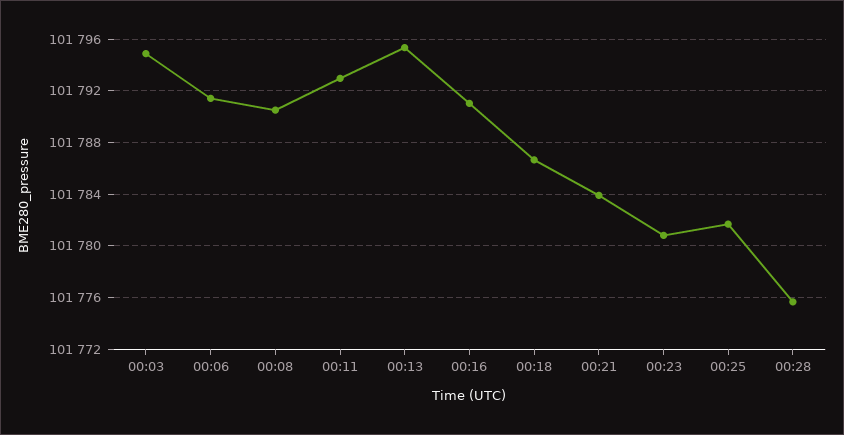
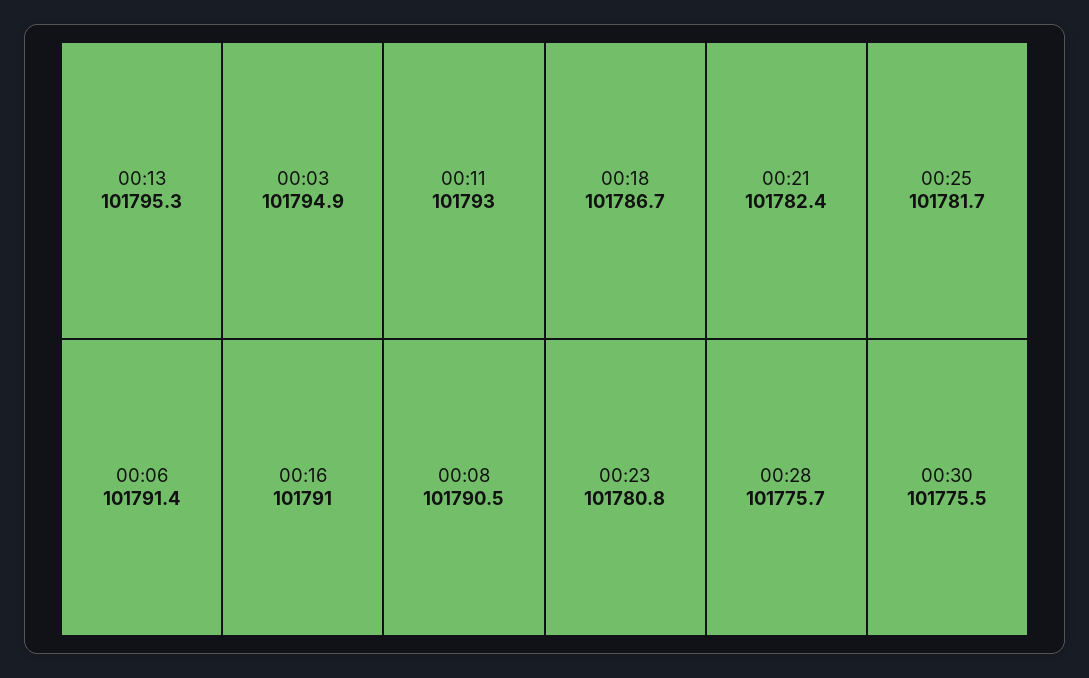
00:21: 101784 -> 101782.4
00:30: none -> 101775.5

